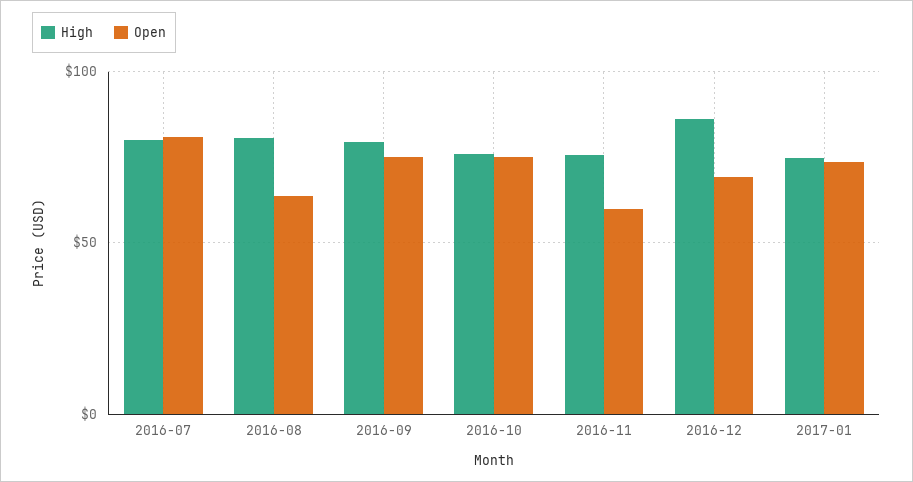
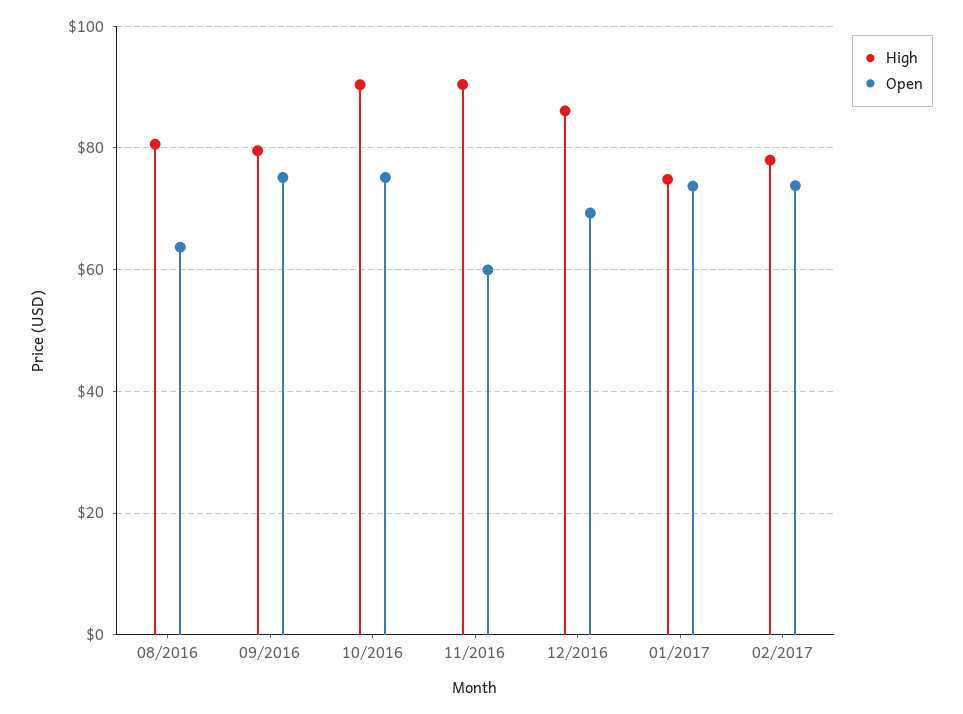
High, 2016-07: 80 -> none
Open, 2016-07: 80 -> none
High, 2016-10: 75 -> 90
High, 2016-11: 75 -> 90
High, 02/2017: none -> 78
Open, 02/2017: none -> 74

